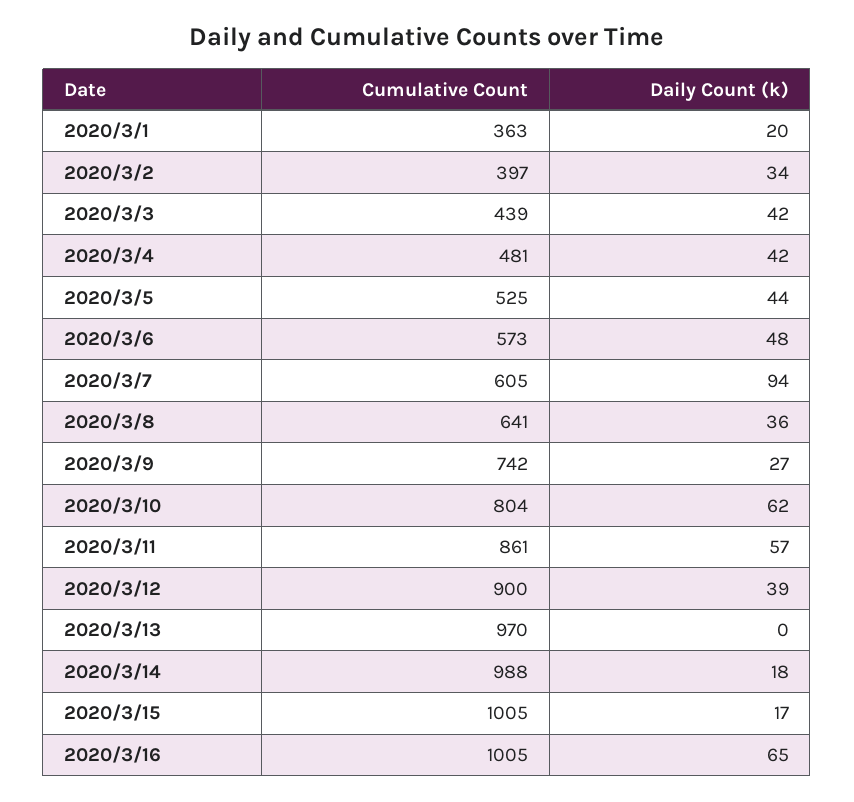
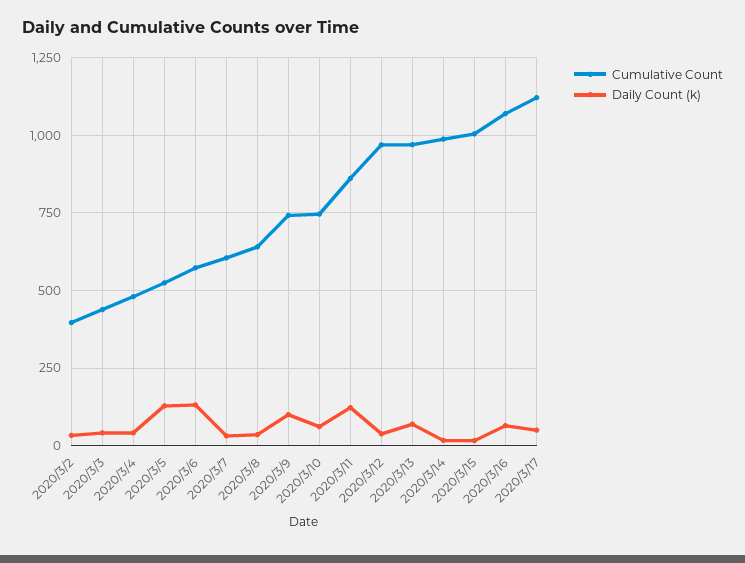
Cumulative Count, 2020/3/1: 363 -> none
Daily Count (k), 2020/3/1: 20 -> none
Daily Count (k), 2020/3/5: 44 -> 125
Daily Count (k), 2020/3/6: 48 -> 125
Daily Count (k), 2020/3/7: 94 -> 25
Daily Count (k), 2020/3/9: 27 -> 100
Cumulative Count, 2020/3/10: 804 -> 750
Daily Count (k), 2020/3/11: 57 -> 125
Cumulative Count, 2020/3/12: 900 -> 975
Daily Count (k), 2020/3/13: 0 -> 75
Cumulative Count, 2020/3/16: 1005 -> 1075
Cumulative Count, 2020/3/17: none -> 1125
Daily Count (k), 2020/3/17: none -> 50

